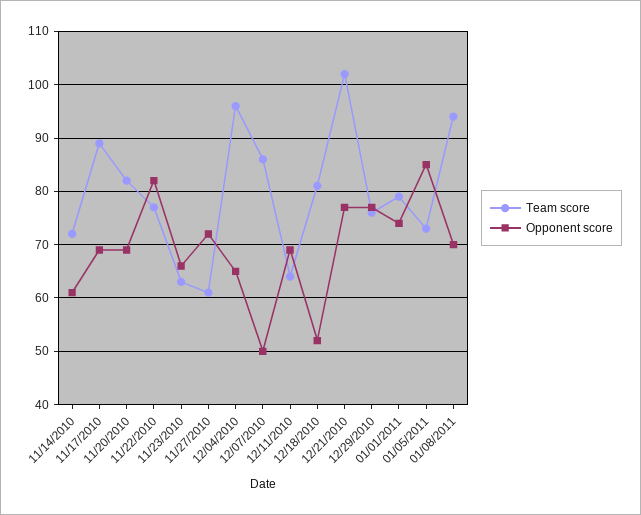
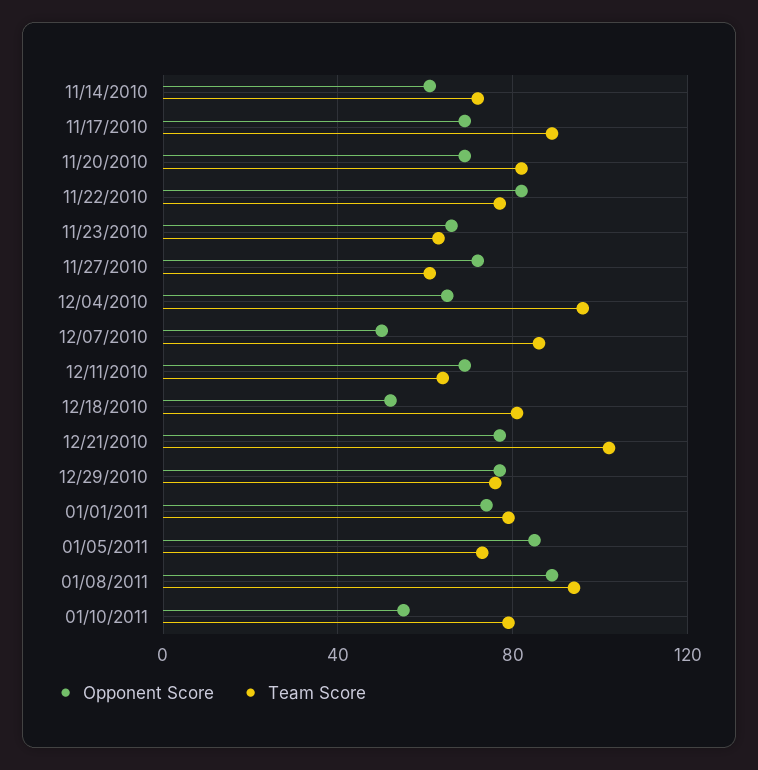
Opponent score, 01/08/2011: 70 -> 90
Opponent score, 01/10/2011: none -> 55
Team score, 01/10/2011: none -> 80

